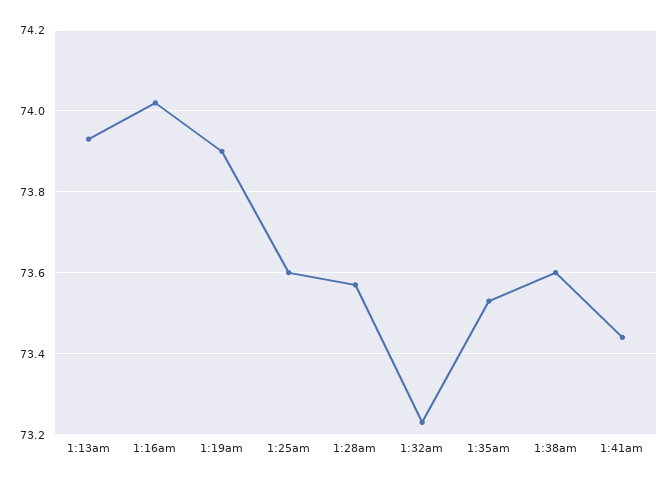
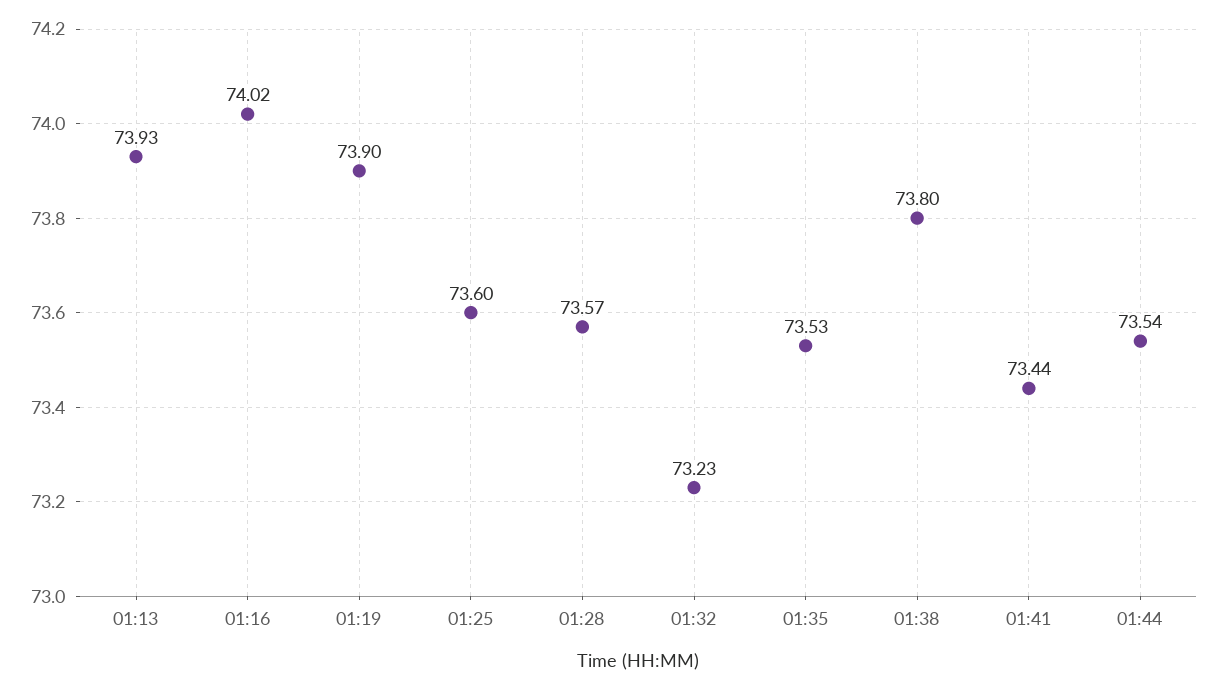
1:38am: 73.6 -> 73.8
01:44: none -> 73.54

